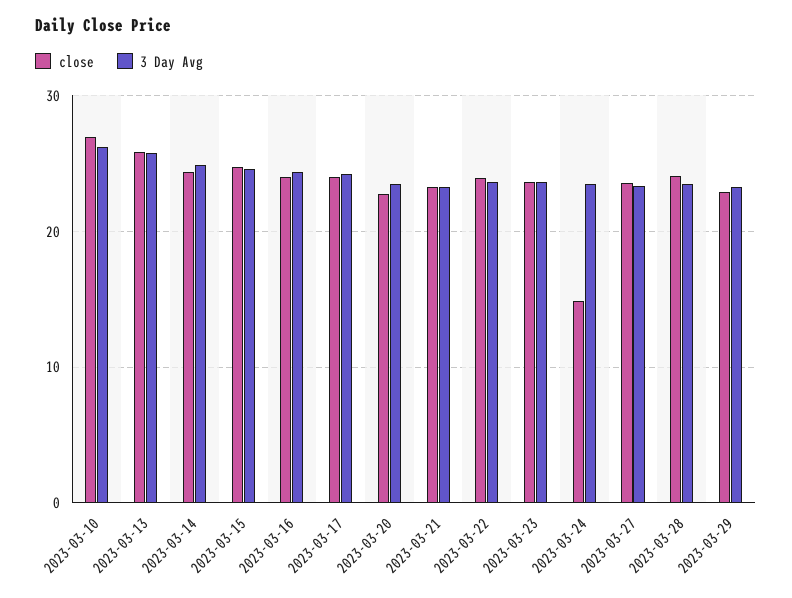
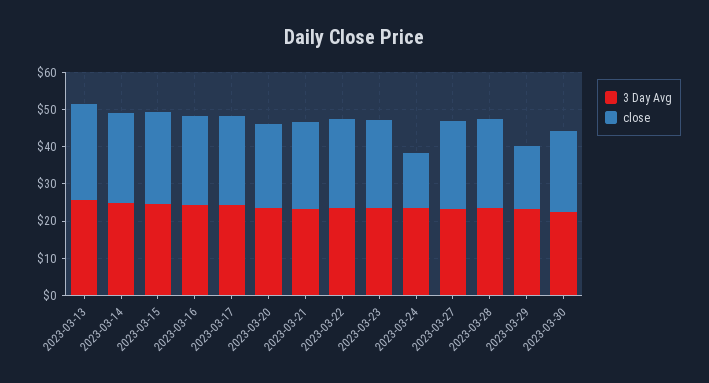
close, 2023-03-10: 27 -> none
3 Day Avg, 2023-03-10: 26 -> none
close, 2023-03-29: 23 -> 17.5
3 Day Avg, 2023-03-30: none -> 22.5
close, 2023-03-30: none -> 22.5

